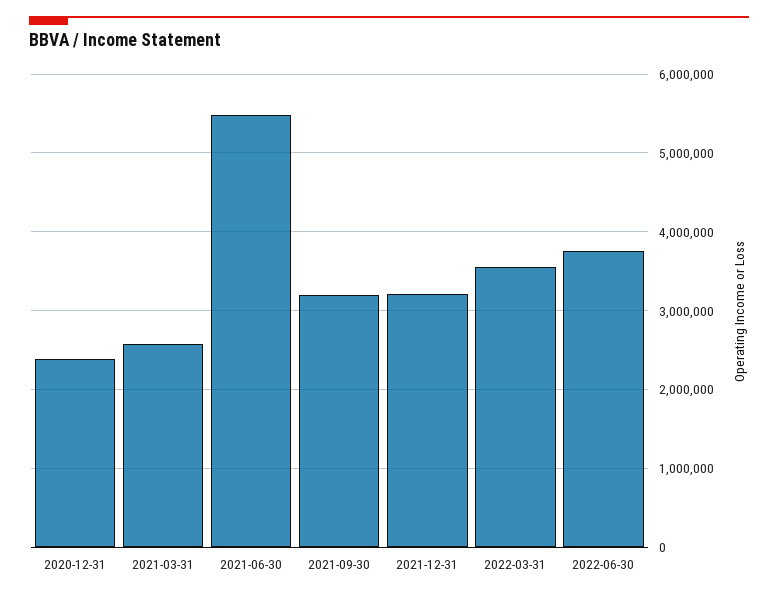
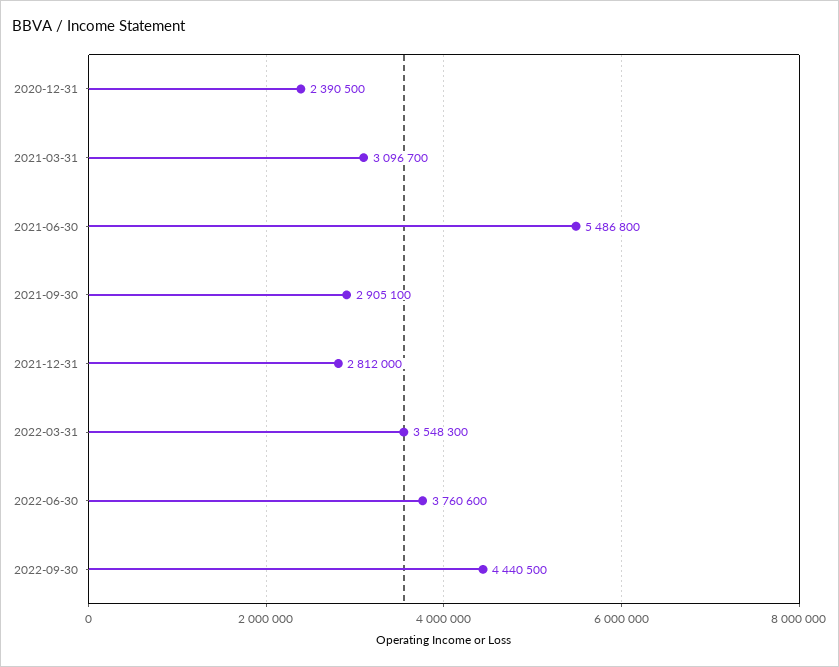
2021-03-31: 2600000 -> 3096700
2021-09-30: 3200000 -> 2905100
2021-12-31: 3200000 -> 2812000
2022-09-30: none -> 4440500

